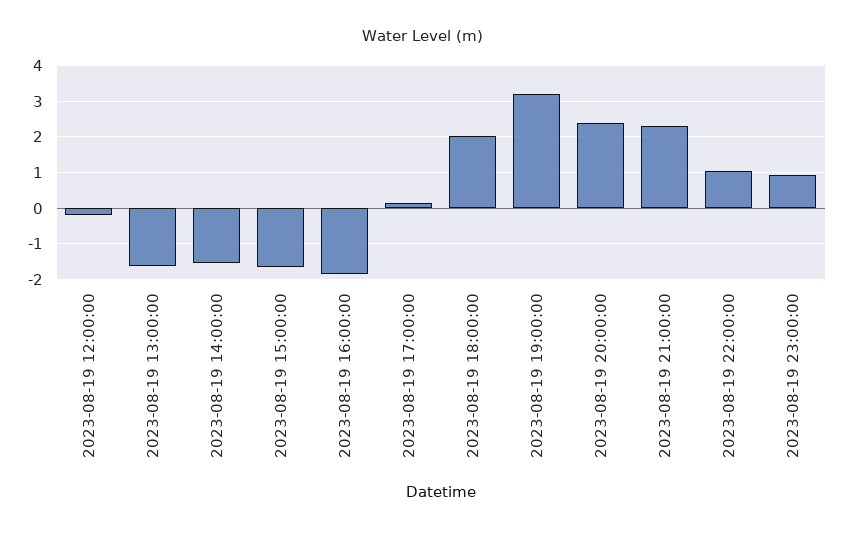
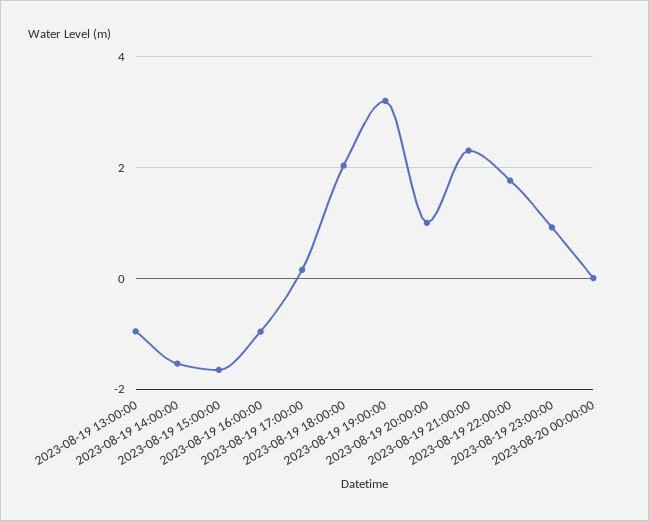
2023-08-19 12:00:00: -0.2 -> none
2023-08-19 13:00:00: -1.6 -> -1
2023-08-19 16:00:00: -1.8 -> -1
2023-08-19 20:00:00: 2.4 -> 1
2023-08-19 22:00:00: 1 -> 1.8
2023-08-20 00:00:00: none -> 0

